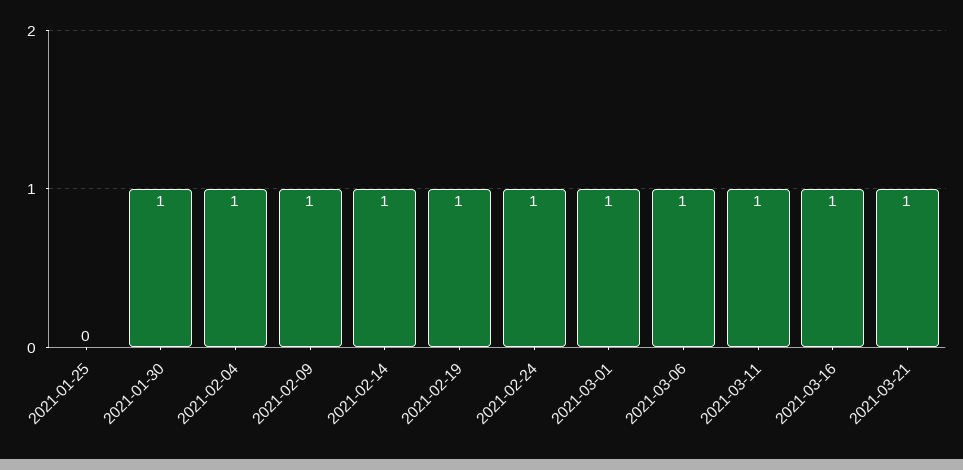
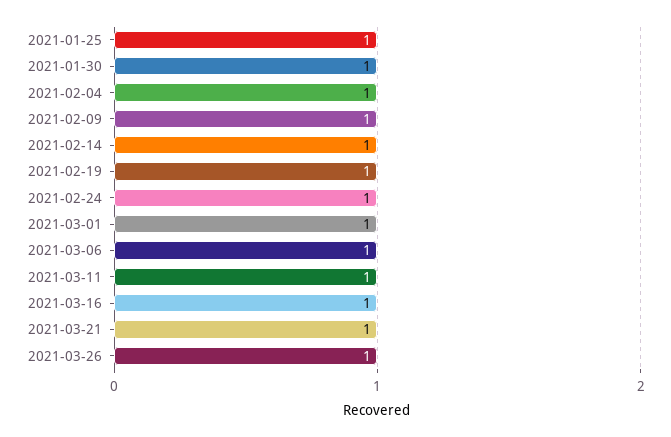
2021-01-25: 0 -> 1
2021-03-26: none -> 1

